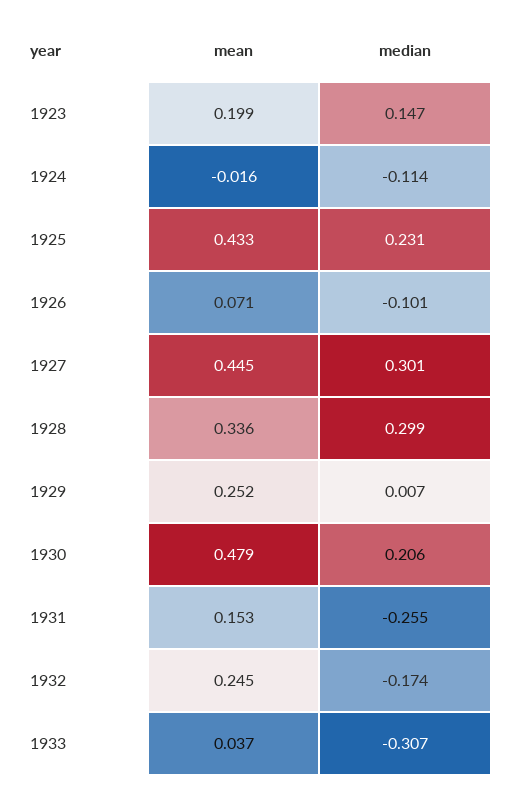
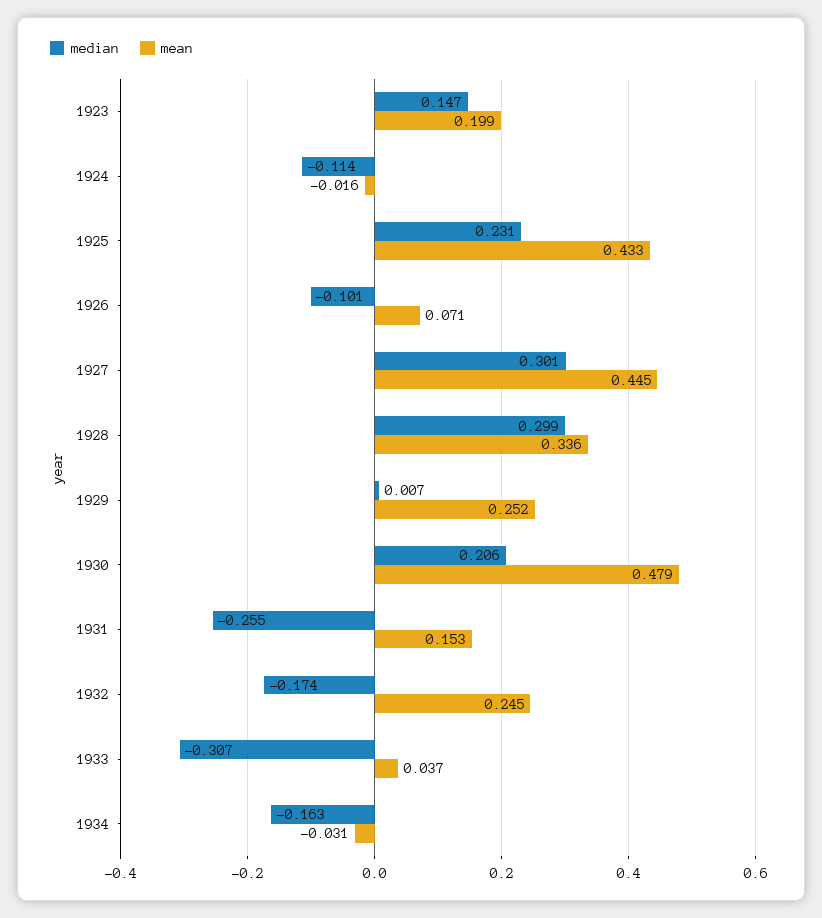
median, 1934: none -> -0.163
mean, 1934: none -> -0.031

